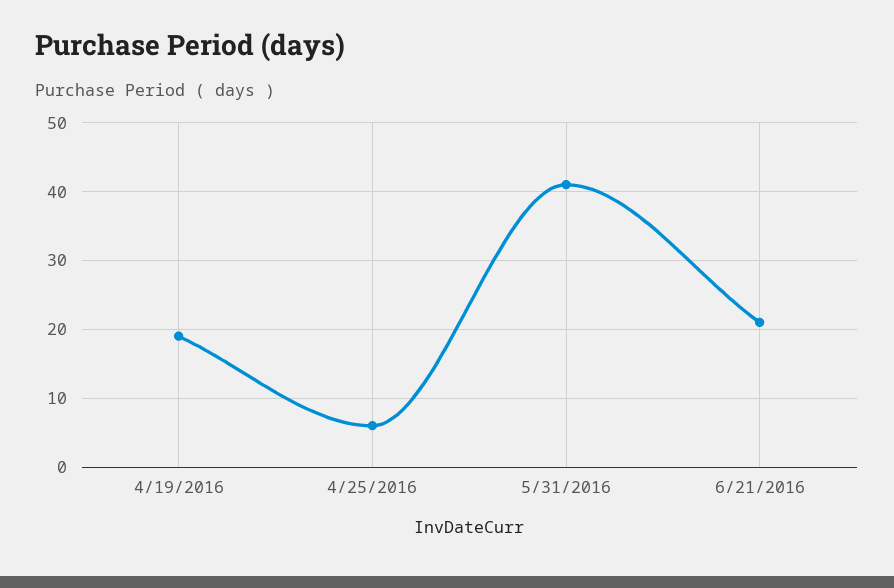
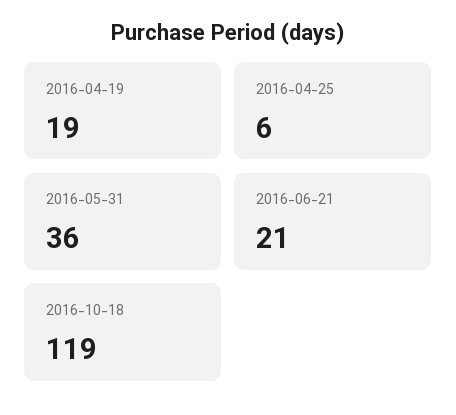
5/31/2016: 41 -> 36
2016-10-18: none -> 119

